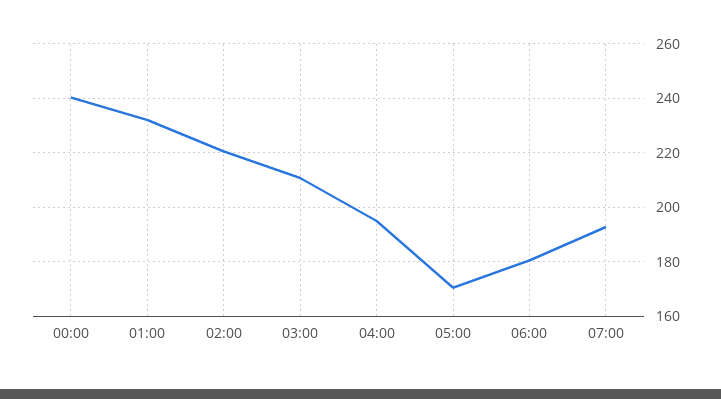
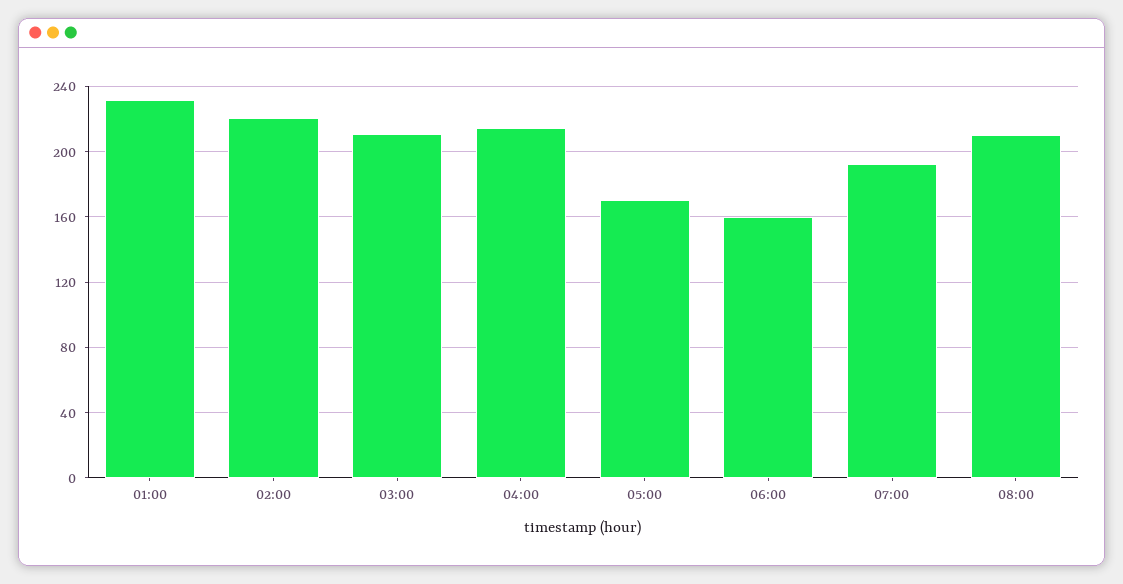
00:00: 240 -> none
04:00: 195 -> 215
06:00: 180 -> 160
08:00: none -> 210

